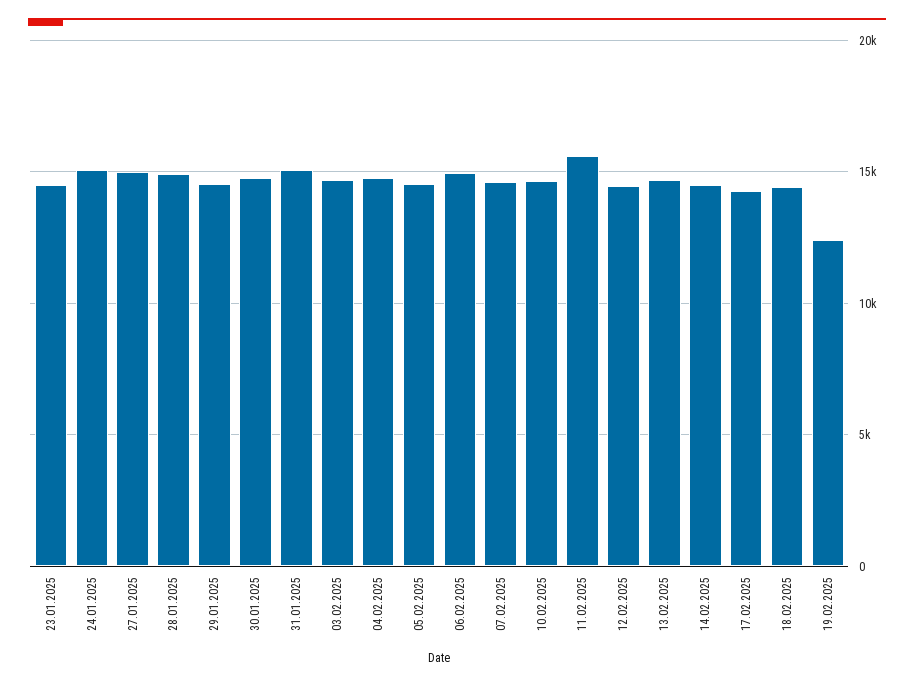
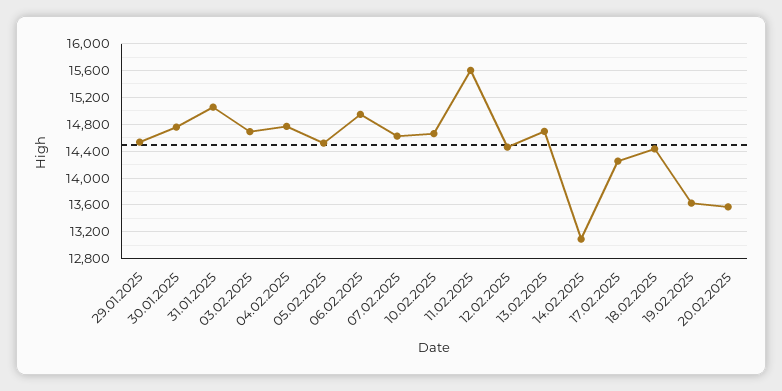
23.01.2025: 14500 -> none
24.01.2025: 15000 -> none
27.01.2025: 15000 -> none
28.01.2025: 15000 -> none
14.02.2025: 14500 -> 13100
19.02.2025: 12500 -> 13600
20.02.2025: none -> 13600

